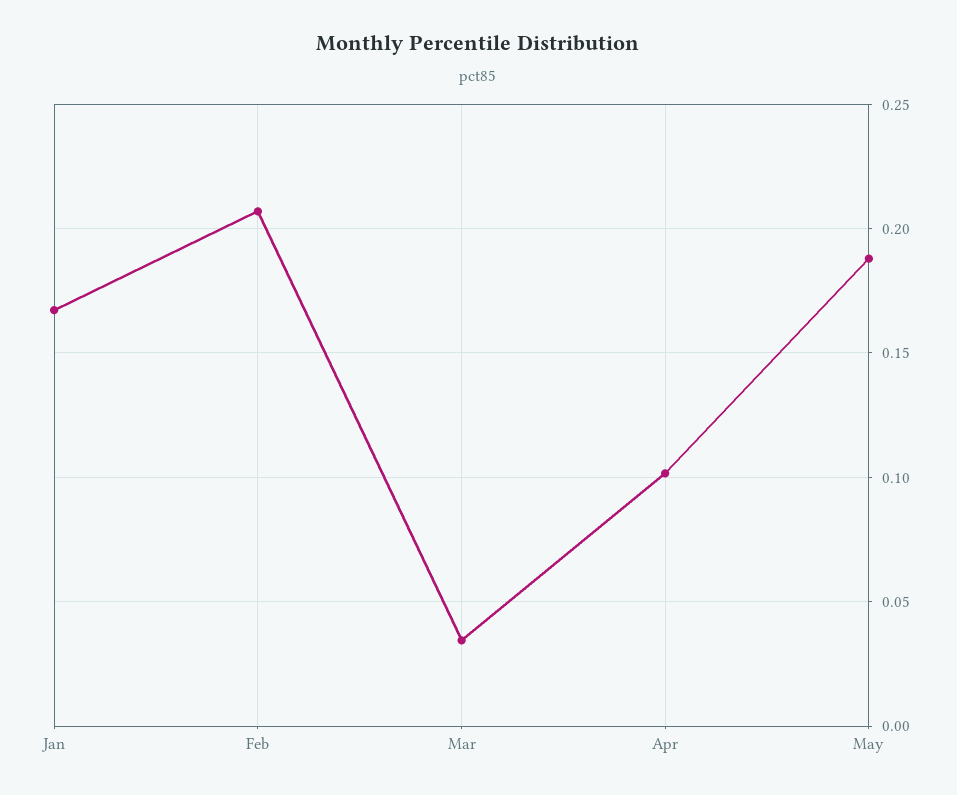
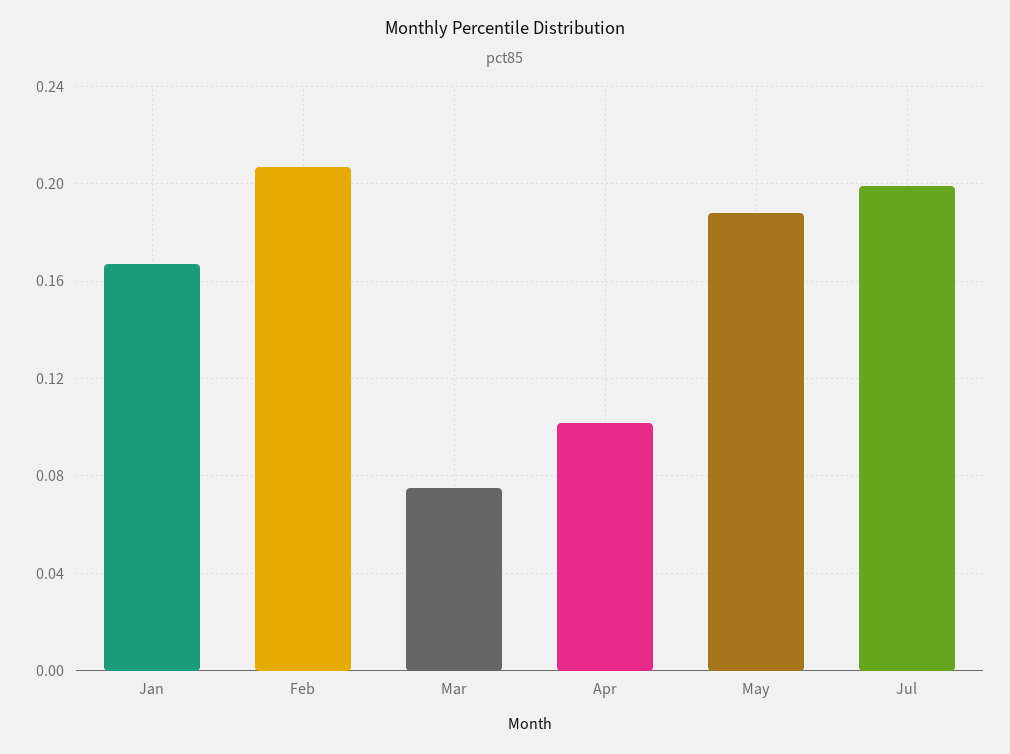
Mar: 0.035 -> 0.075
Jul: none -> 0.2

